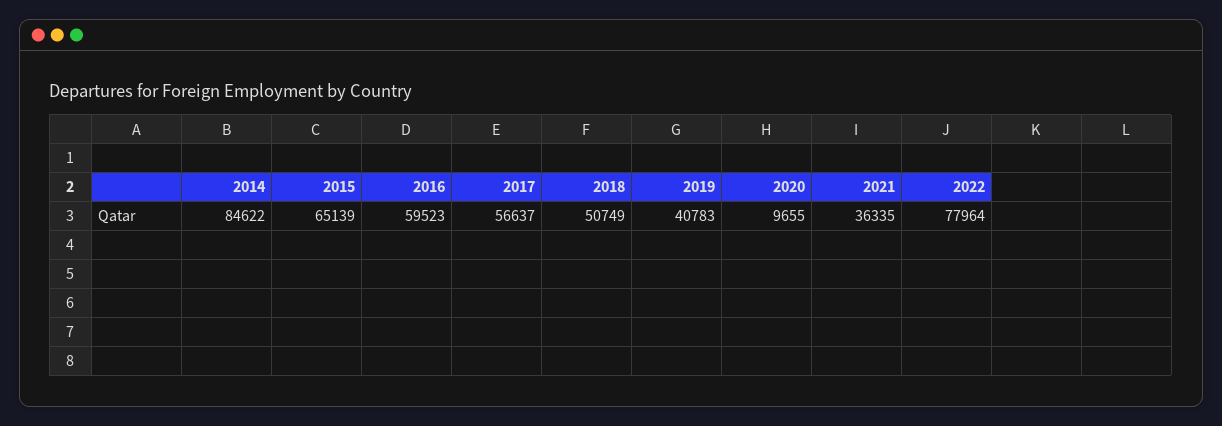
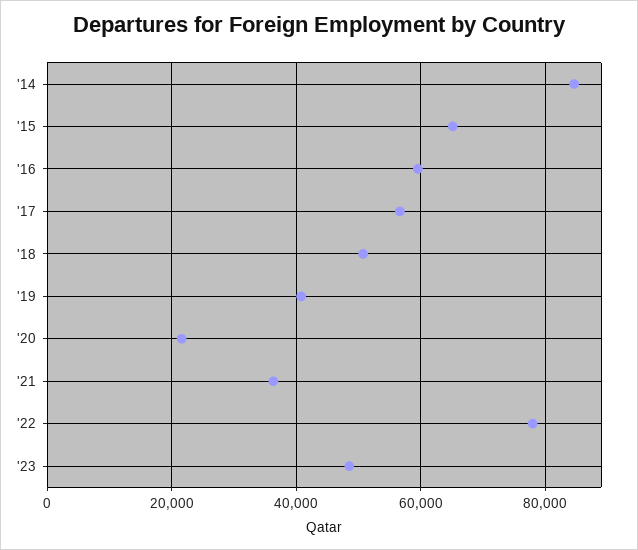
2020: 9655 -> 22000
'23: none -> 48000

